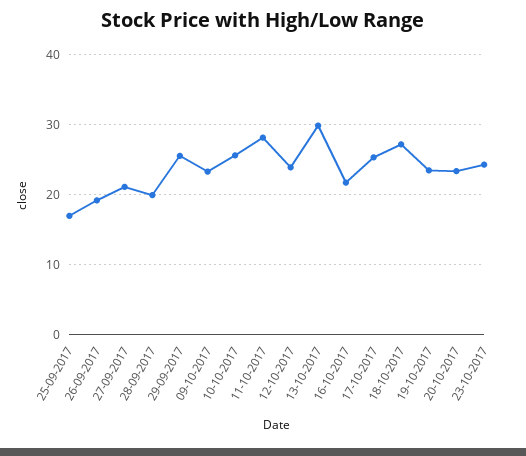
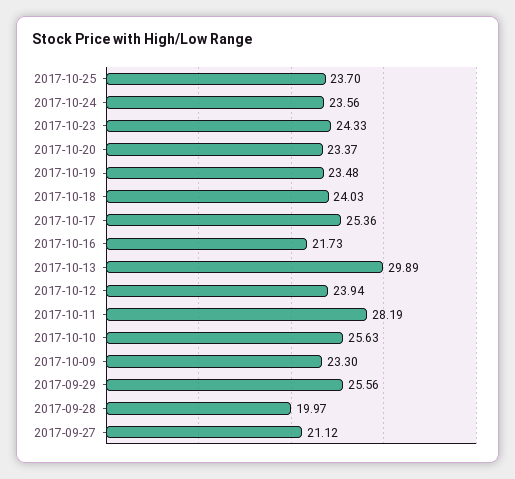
25-09-2017: 17 -> none
26-09-2017: 19 -> none
18-10-2017: 27 -> 24.03
2017-10-25: none -> 23.7
2017-10-24: none -> 23.56

